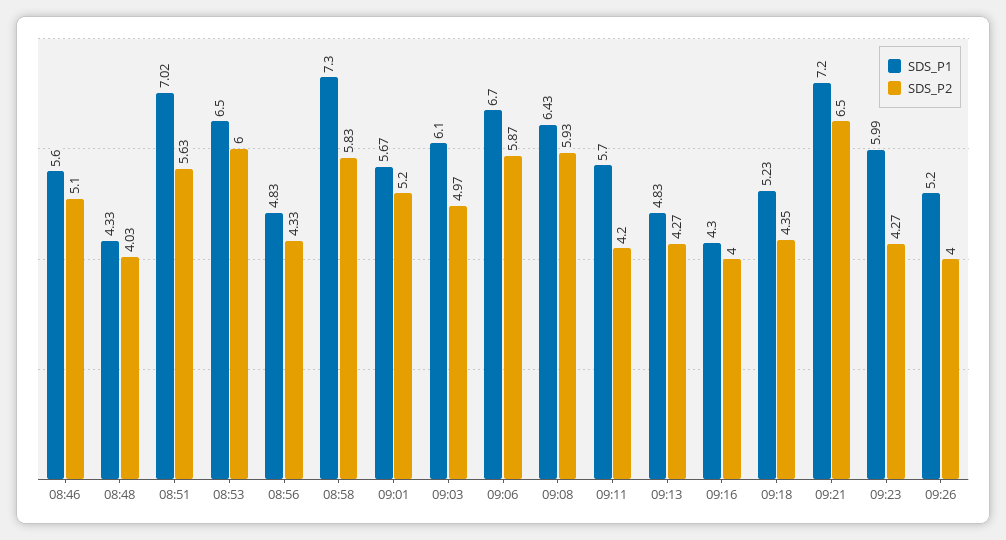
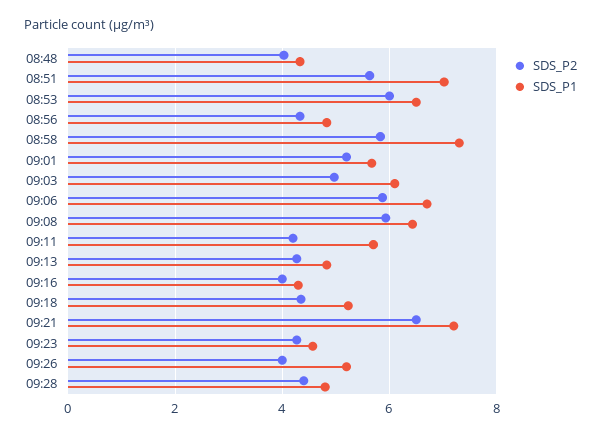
SDS_P1, 08:46: 5.6 -> none
SDS_P2, 08:46: 5.1 -> none
SDS_P1, 09:23: 5.99 -> 4.6
SDS_P2, 09:28: none -> 4.4
SDS_P1, 09:28: none -> 4.8

